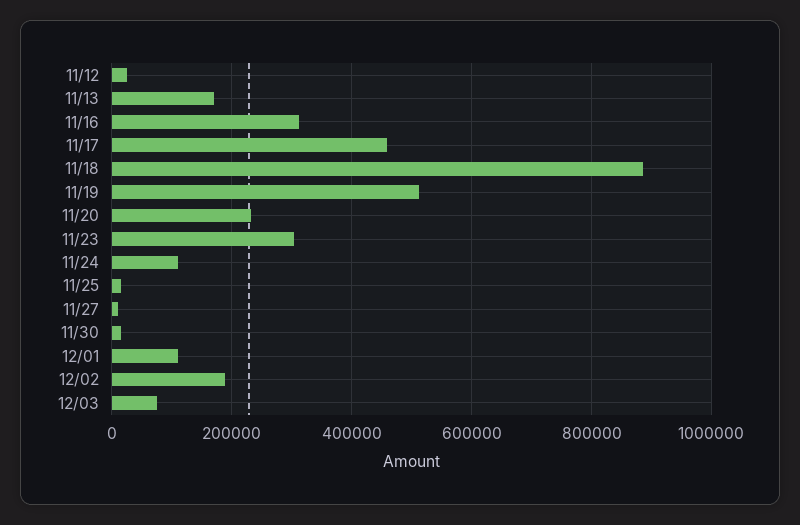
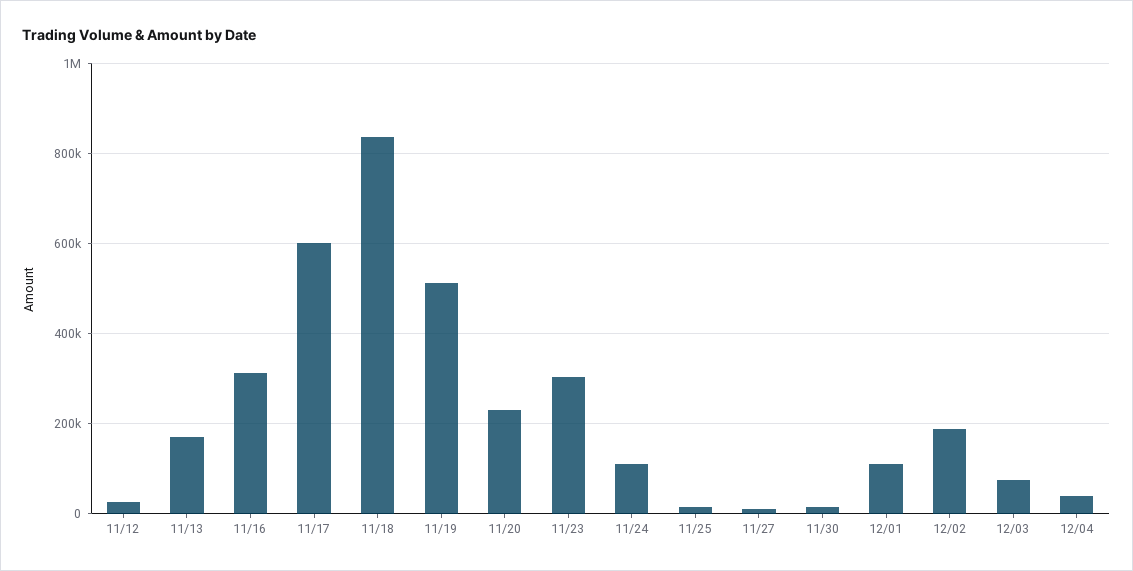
11/17: 460000 -> 600000
11/18: 880000 -> 840000
12/04: none -> 40000

